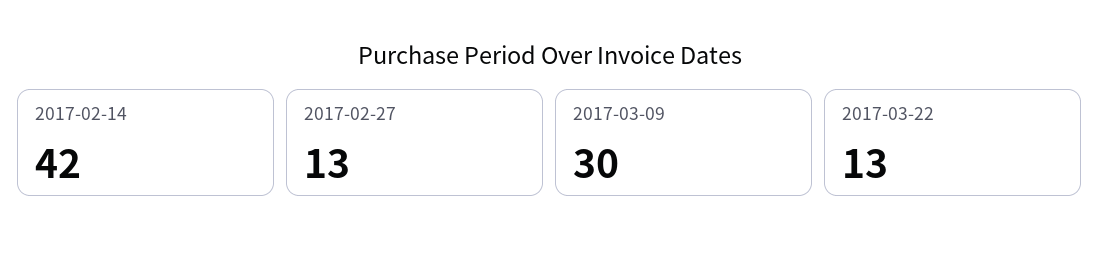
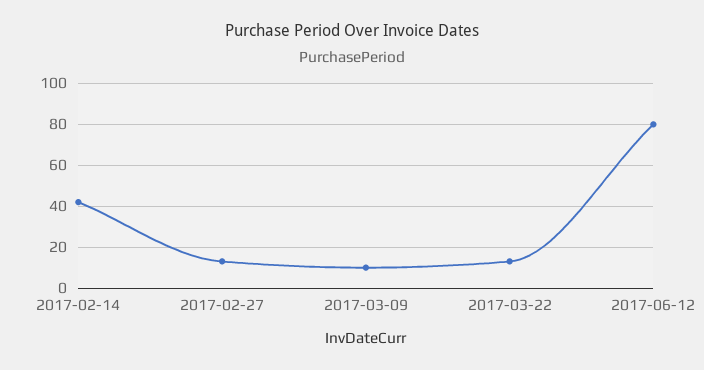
2017-03-09: 30 -> 10
2017-06-12: none -> 80

